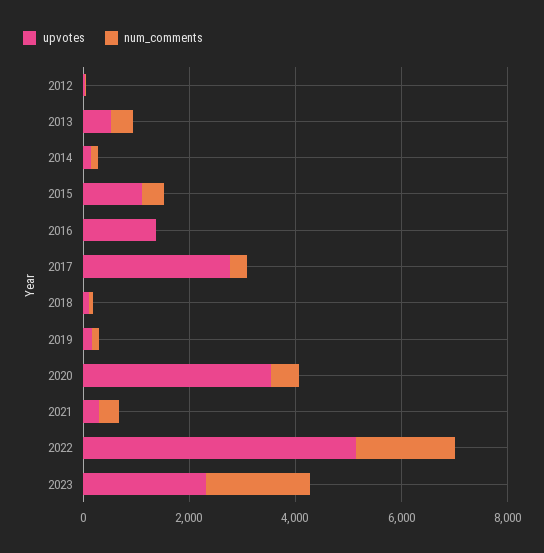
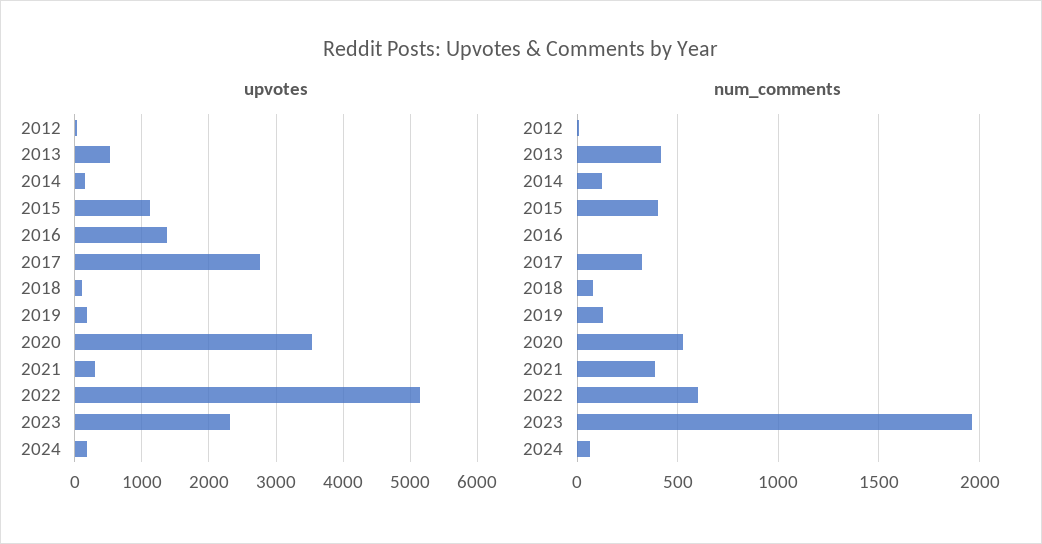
num_comments, 2022: 2000 -> 600
upvotes, 2024: none -> 200
num_comments, 2024: none -> 50

